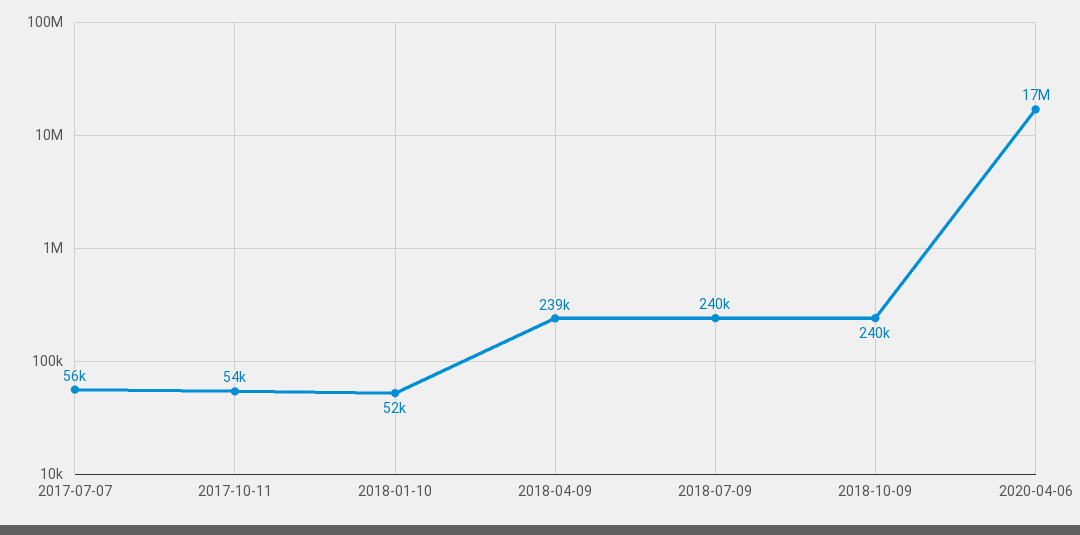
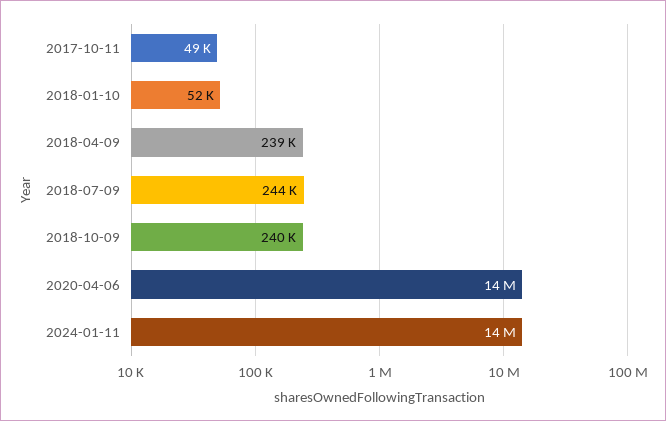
2017-07-07: 56000 -> none
2017-10-11: 54000 -> 49000
2018-07-09: 240000 -> 244000
2020-04-06: 17000000 -> 14000000
2024-01-11: none -> 14000000

